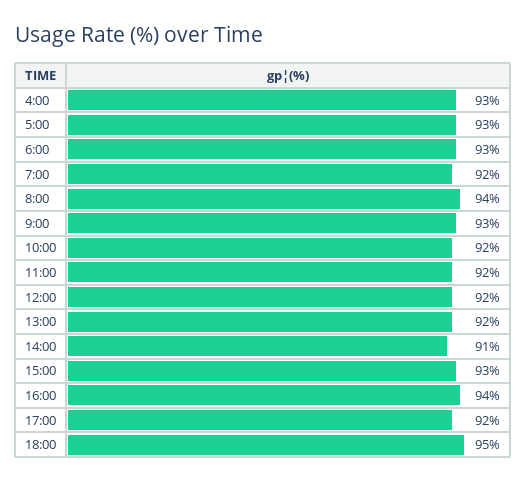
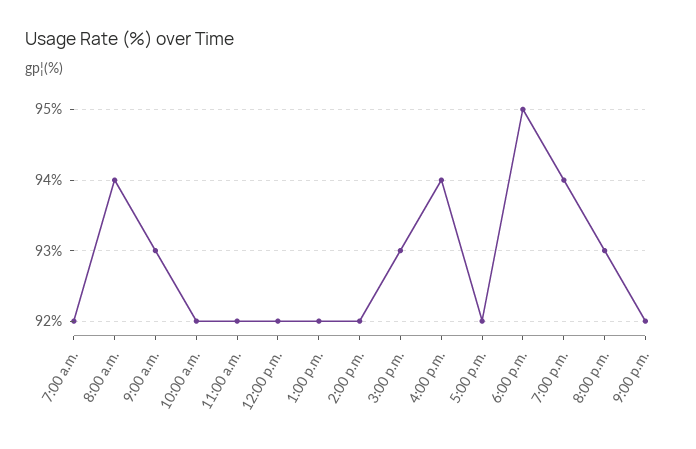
4:00: 93 -> none
5:00: 93 -> none
6:00: 93 -> none
14:00: 91 -> 92
7:00 p.m.: none -> 94
8:00 p.m.: none -> 93
9:00 p.m.: none -> 92

